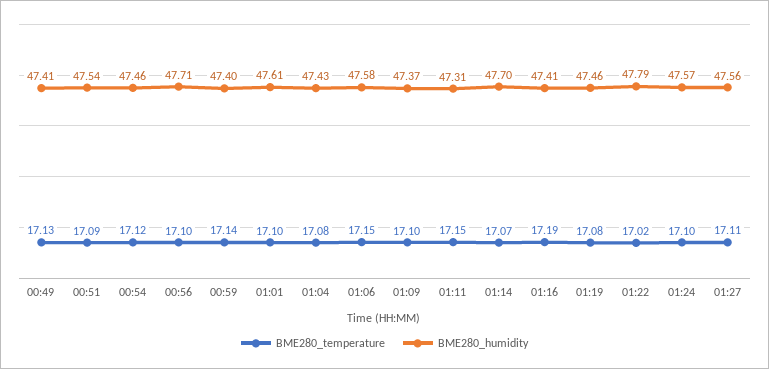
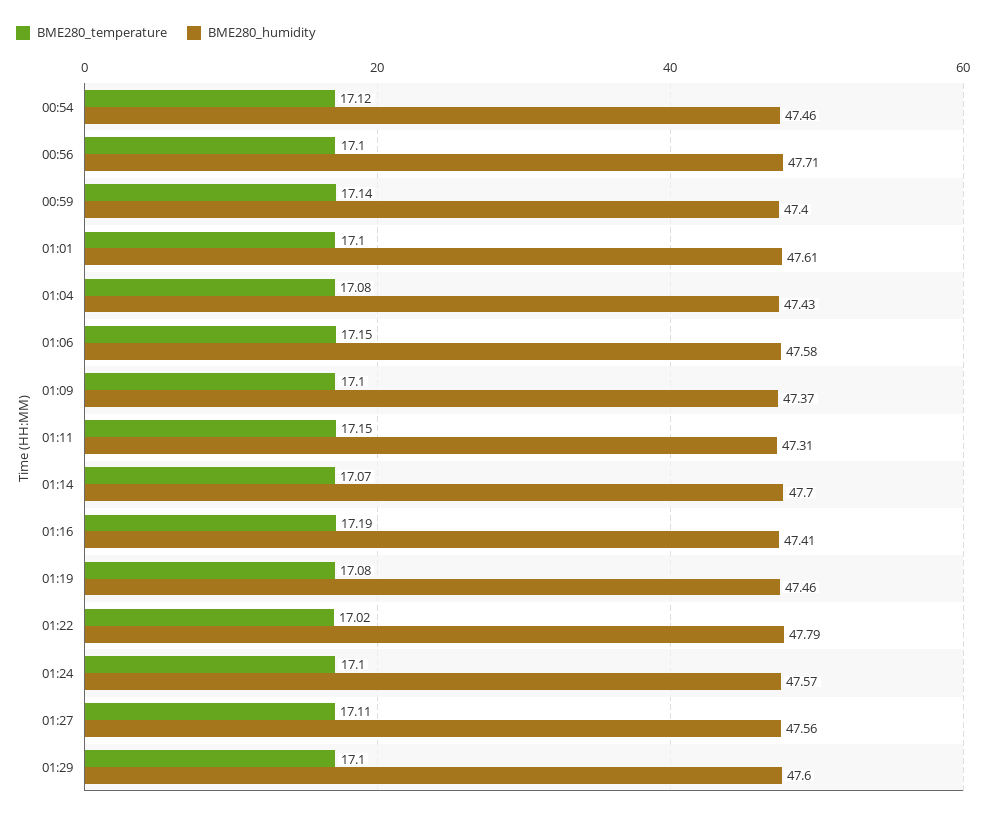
BME280_temperature, 00:49: 17.13 -> none
BME280_humidity, 00:49: 47.41 -> none
BME280_temperature, 00:51: 17.09 -> none
BME280_humidity, 00:51: 47.54 -> none
BME280_temperature, 01:29: none -> 17.1
BME280_humidity, 01:29: none -> 47.6

